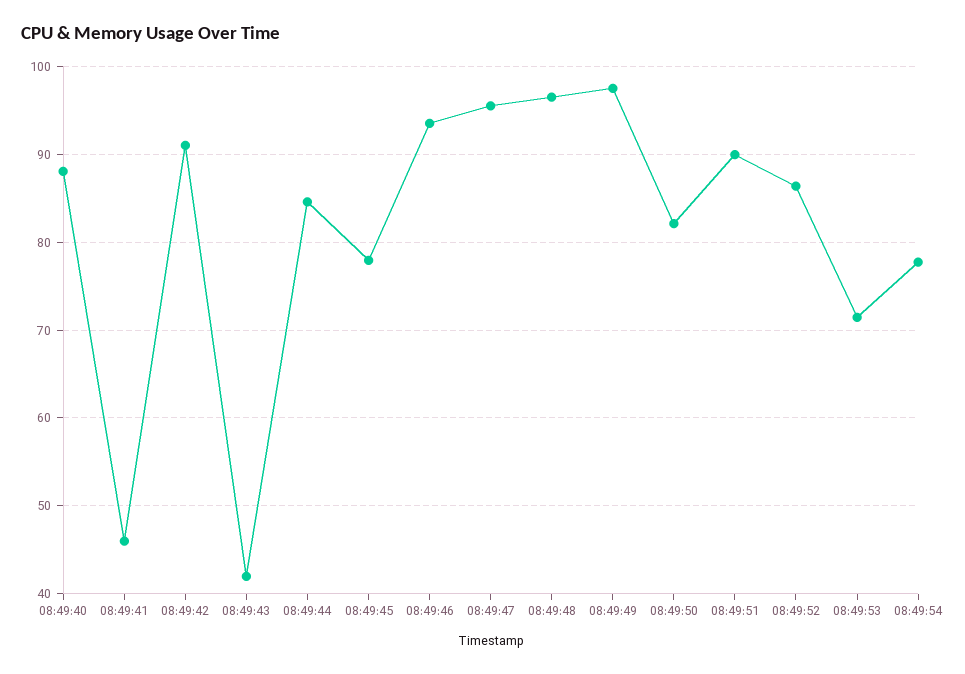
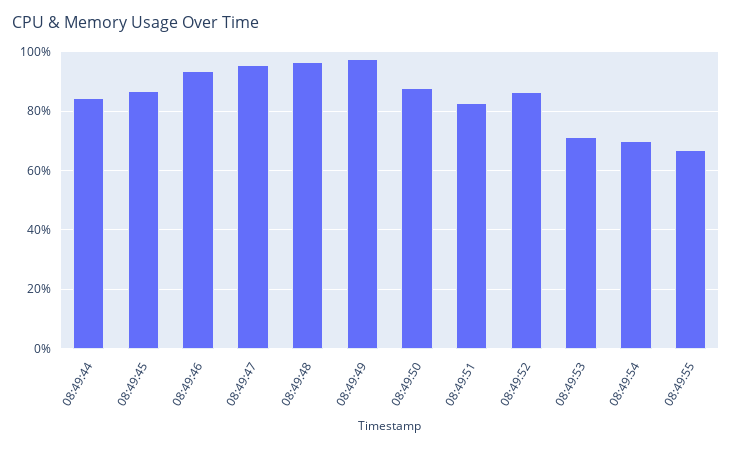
08:49:40: 88 -> none
08:49:41: 46 -> none
08:49:42: 91 -> none
08:49:43: 42 -> none
08:49:45: 78 -> 87.5
08:49:50: 82 -> 87.5
08:49:51: 90 -> 82.5
08:49:54: 78 -> 70
08:49:55: none -> 67.5

